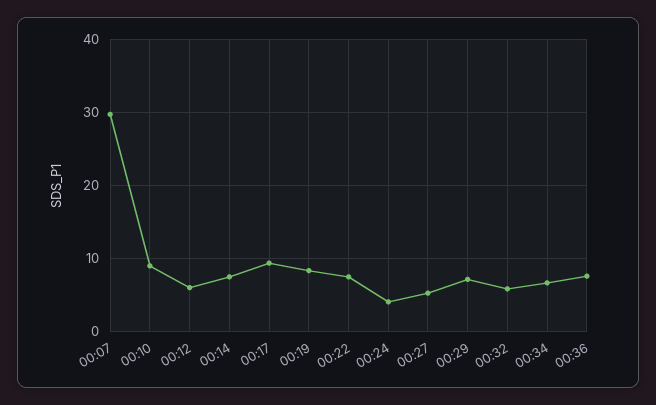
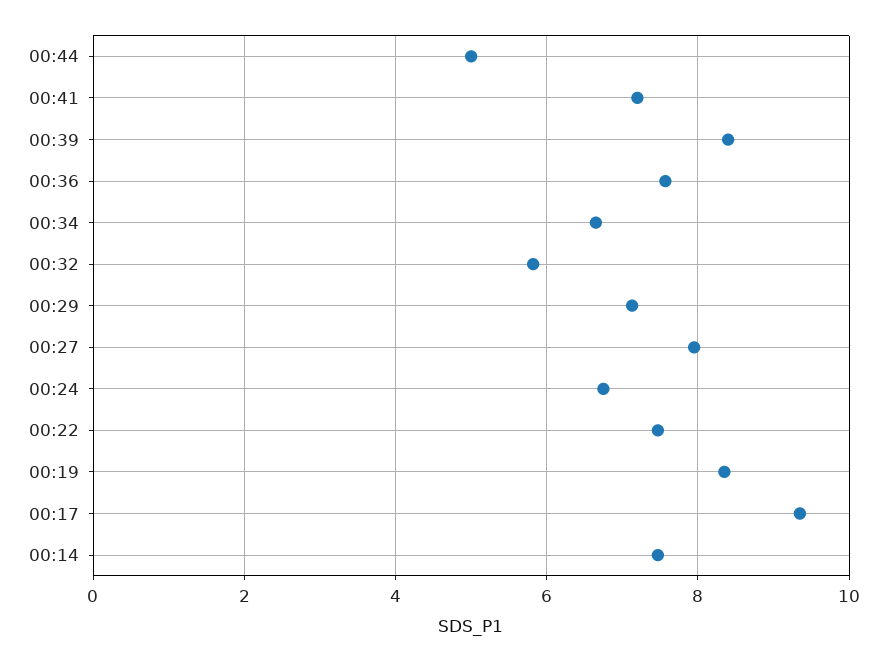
00:07: 30 -> none
00:10: 9 -> none
00:12: 6 -> none
00:24: 4 -> 6.8
00:27: 5 -> 8
00:44: none -> 5
00:41: none -> 7.2
00:39: none -> 8.4

